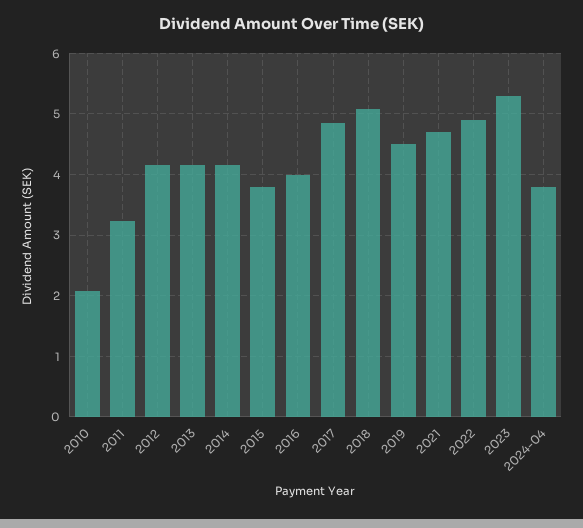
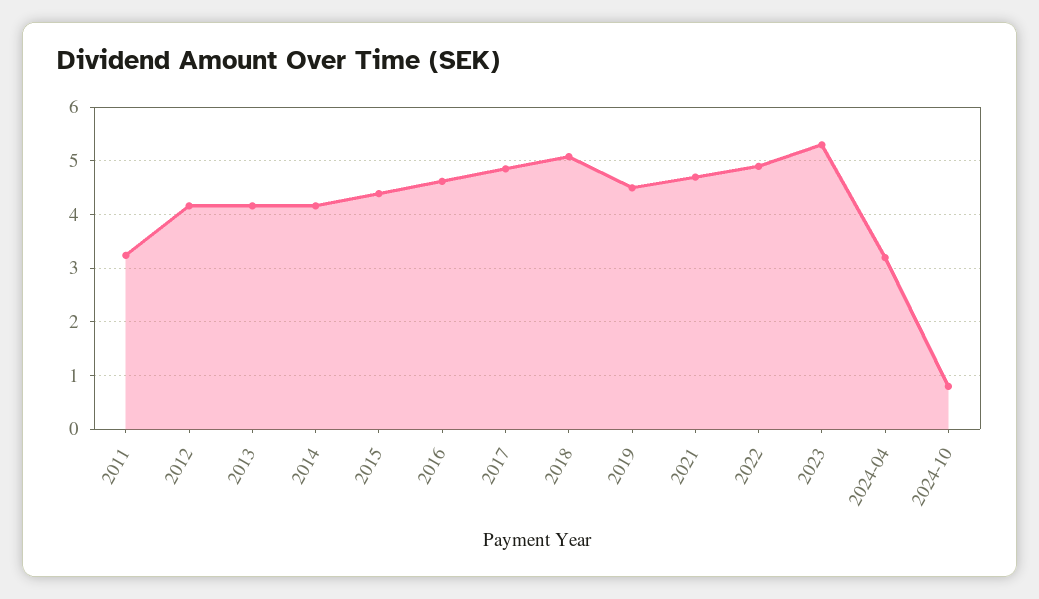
2010: 2.1 -> none
2015: 3.8 -> 4.4
2016: 4 -> 4.6
2024-04: 3.8 -> 3.2
2024-10: none -> 0.8

